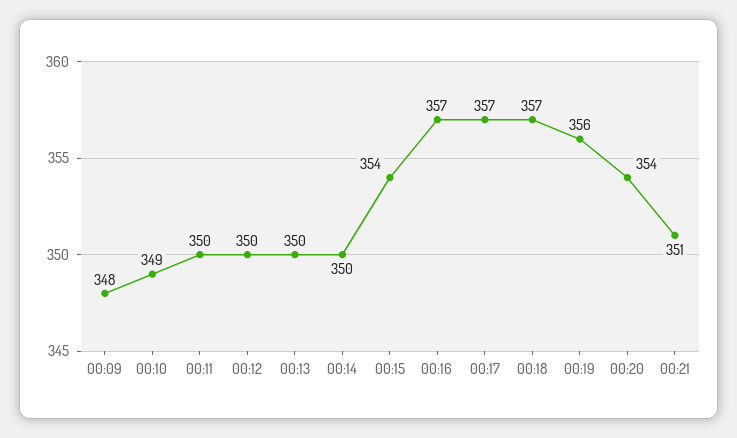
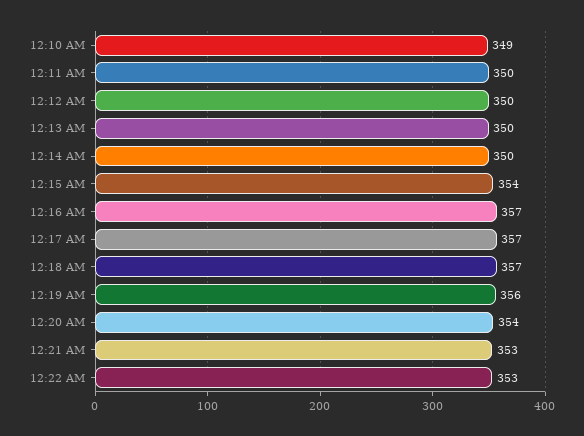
00:09: 348 -> none
00:21: 351 -> 353
12:22 AM: none -> 353

